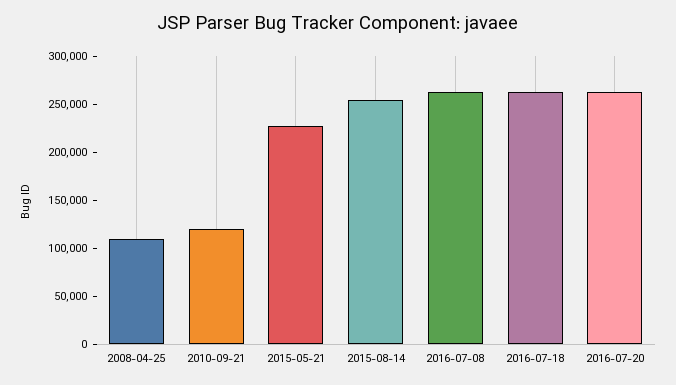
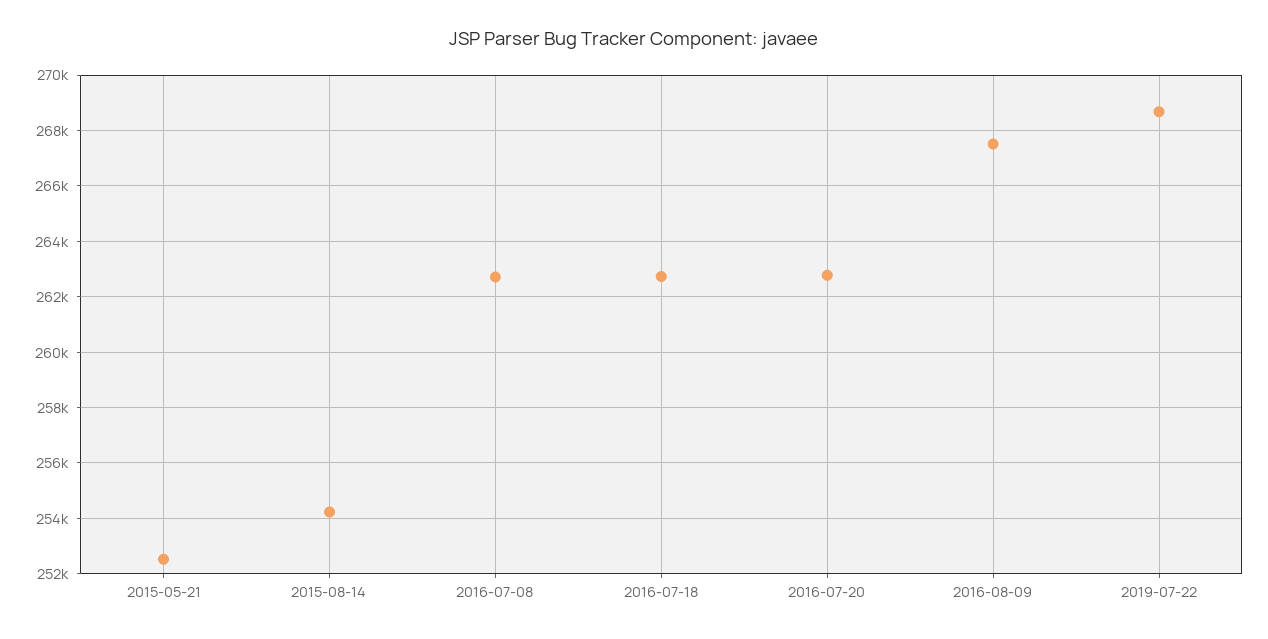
2008-04-25: 110000 -> none
2010-09-21: 120000 -> none
2015-05-21: 230000 -> 252500
2016-08-09: none -> 267500
2019-07-22: none -> 268750

